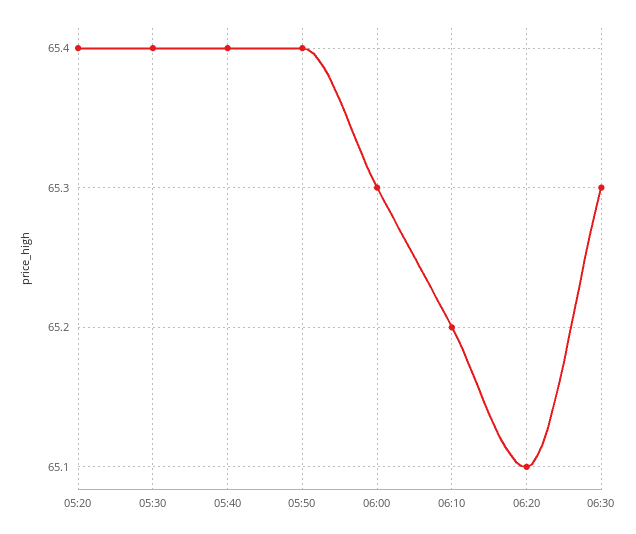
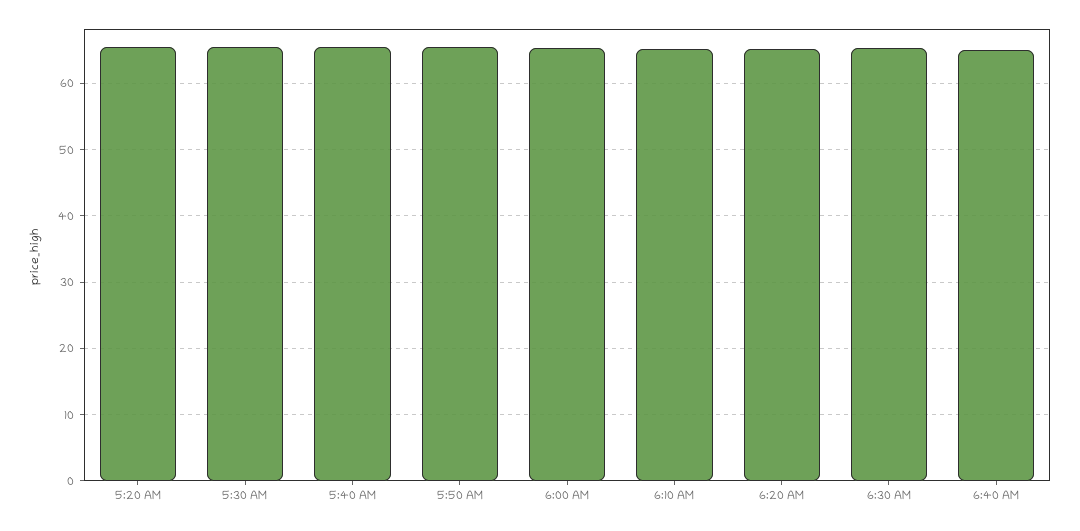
6:40 AM: none -> 65

